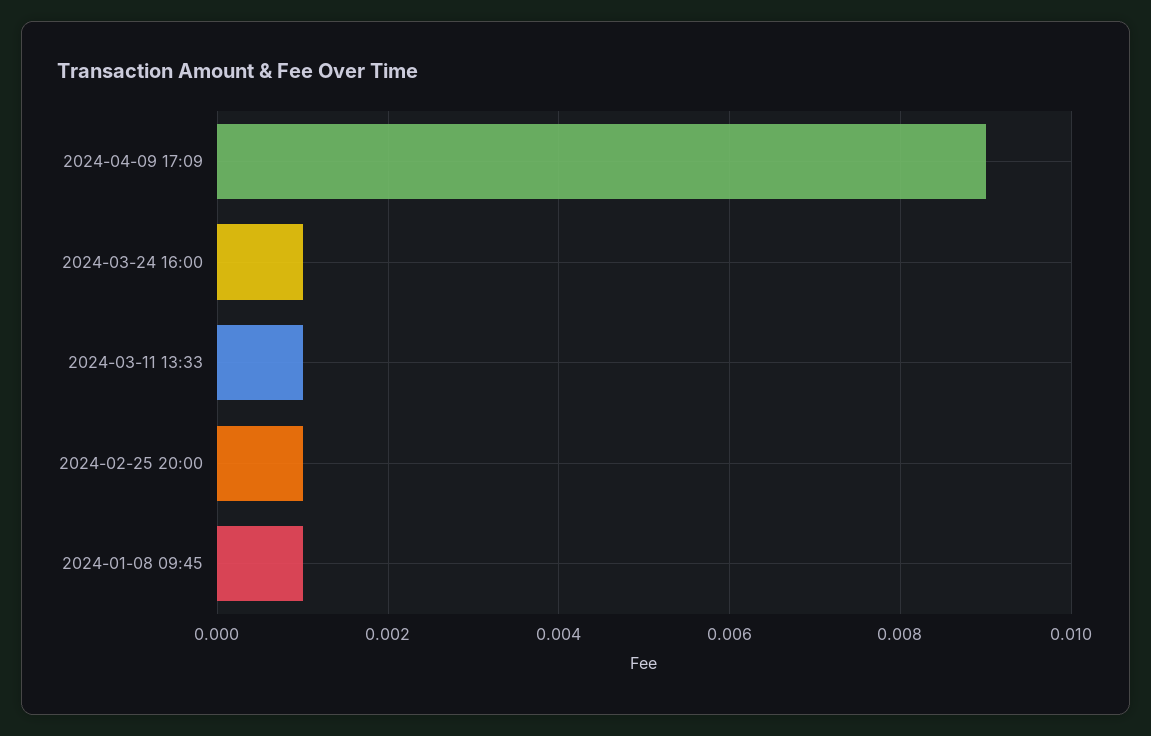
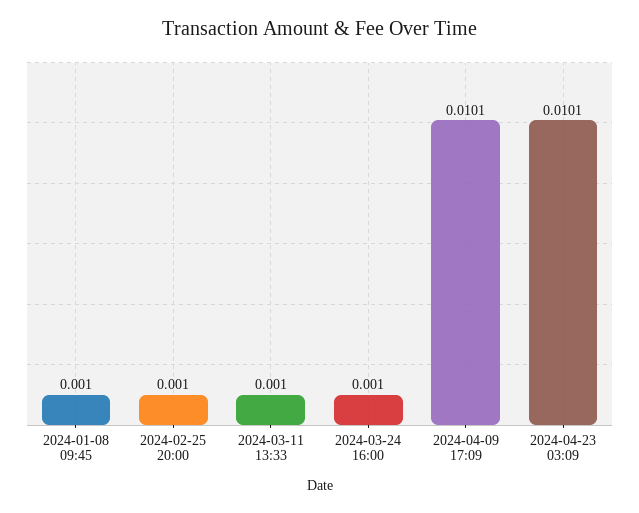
2024-04-09 17:09: 0.009 -> 0.0101
2024-04-23 03:09: none -> 0.0101

